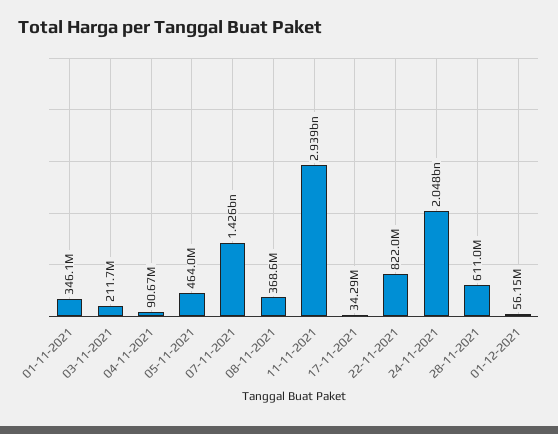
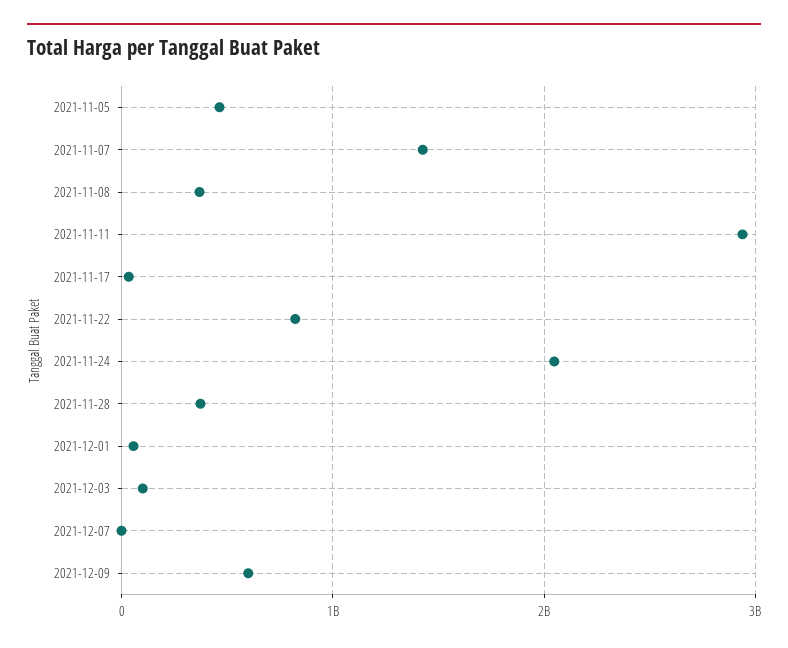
01-11-2021: 346100000 -> none
03-11-2021: 211700000 -> none
04-11-2021: 90670000 -> none
28-11-2021: 611000000 -> 400000000
2021-12-03: none -> 100000000
2021-12-07: none -> 0
2021-12-09: none -> 600000000

